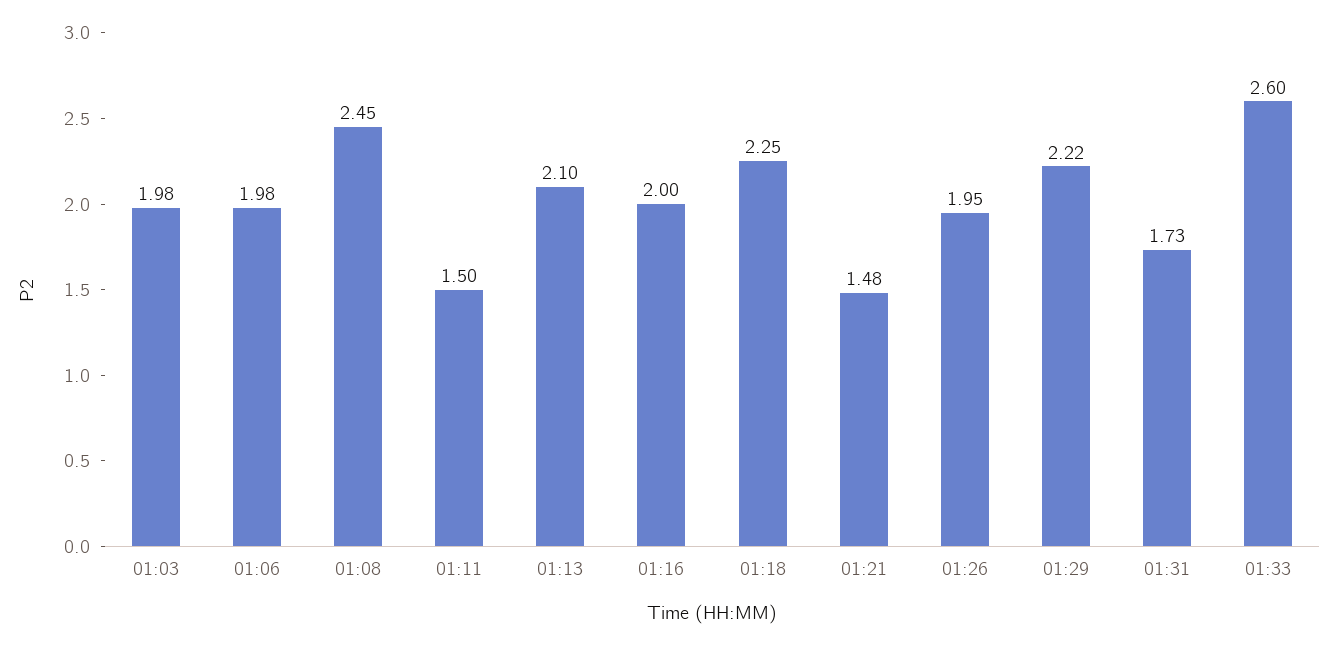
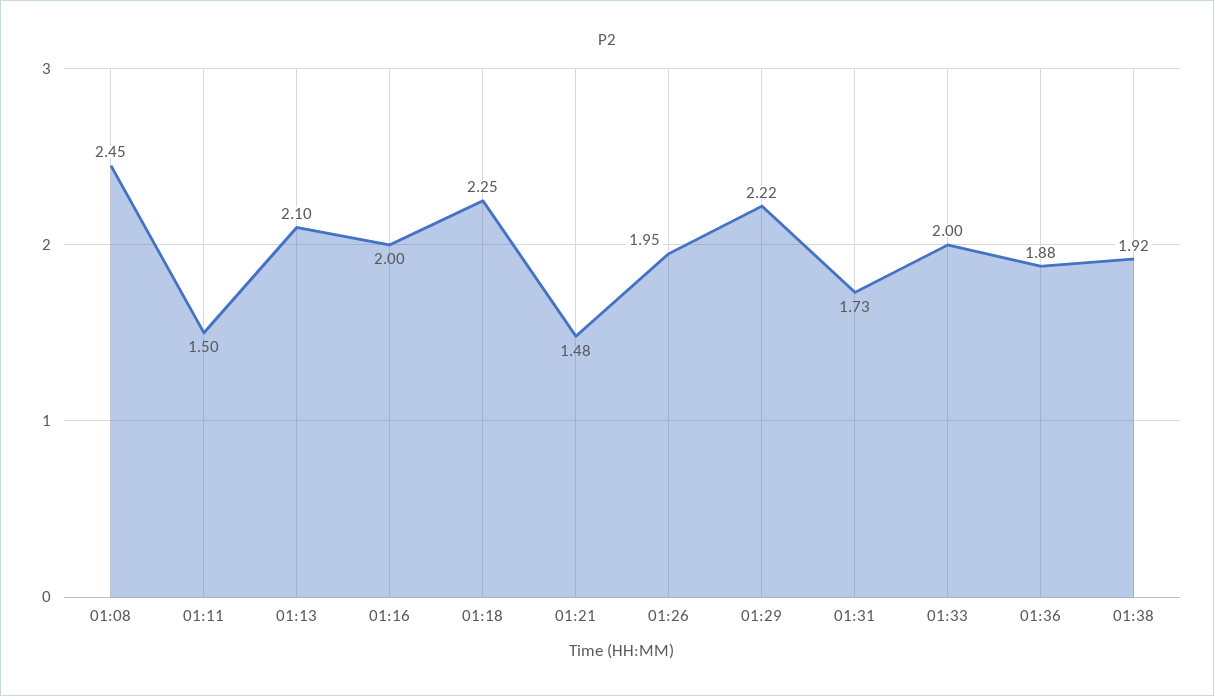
01:03: 1.98 -> none
01:06: 1.98 -> none
01:33: 2.6 -> 2
01:36: none -> 1.88
01:38: none -> 1.92

